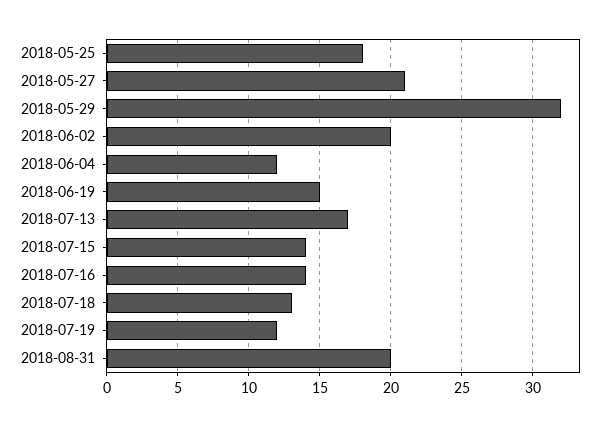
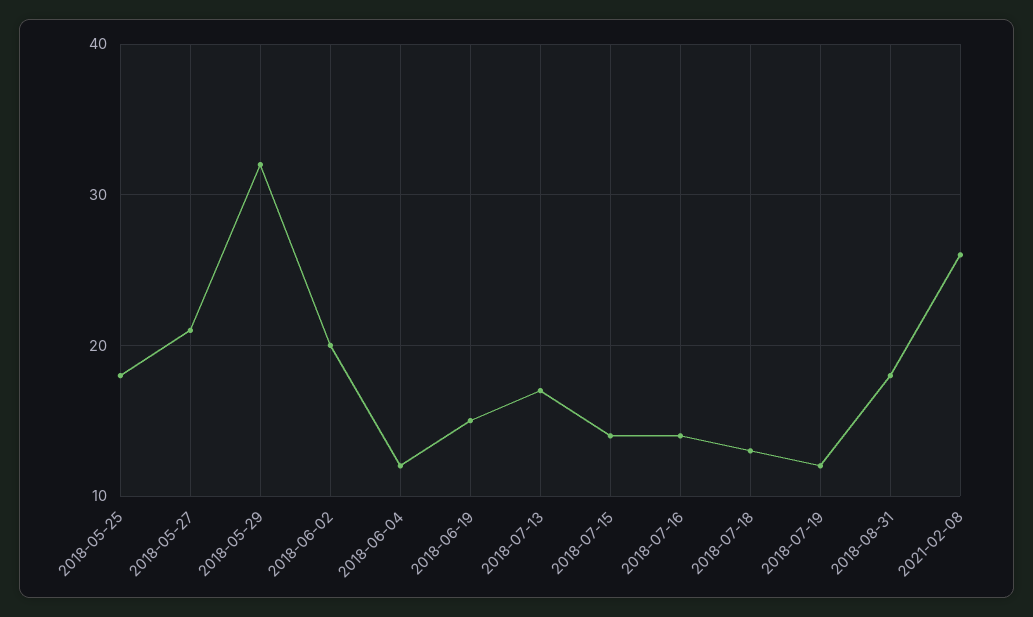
2018-08-31: 20 -> 18
2021-02-08: none -> 26

